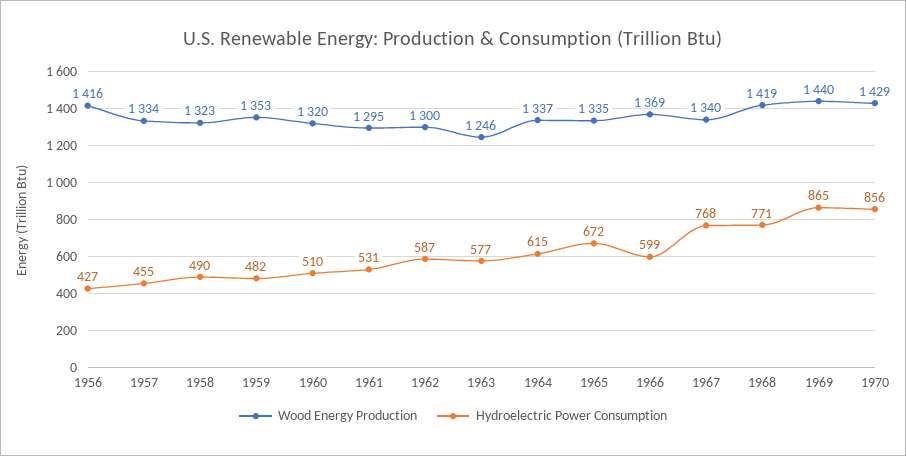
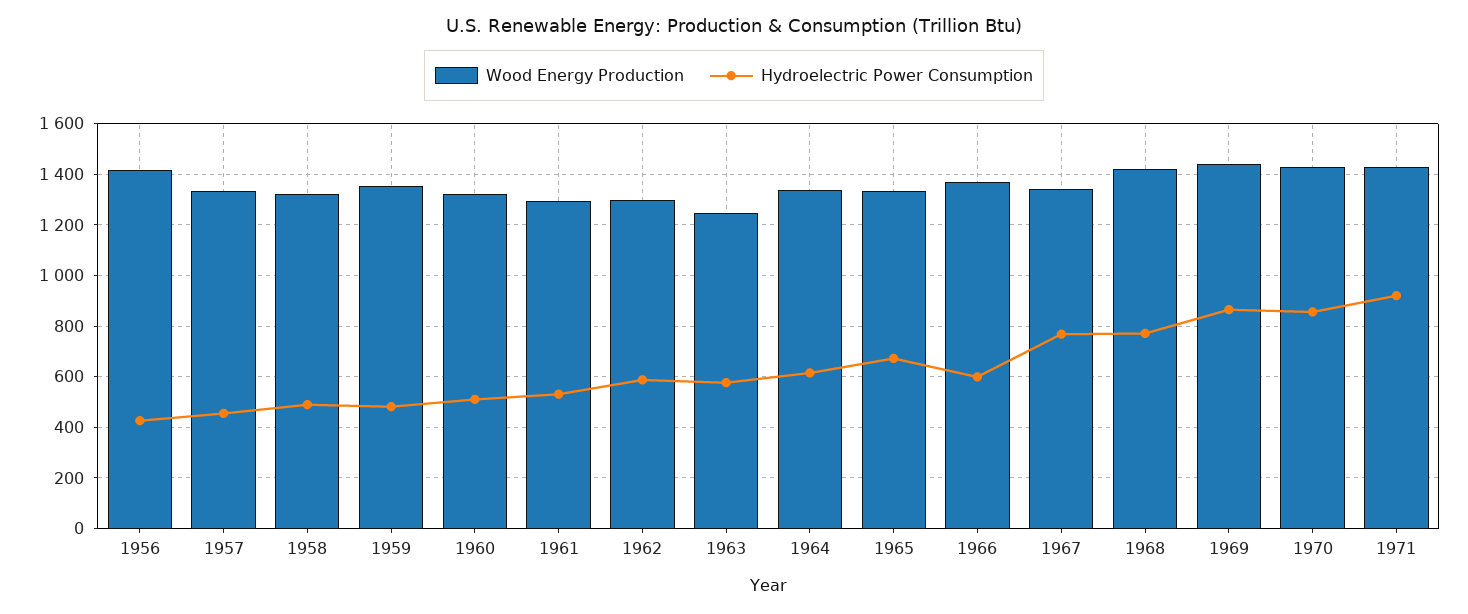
Wood Energy Production, 1971: none -> 1425
Hydroelectric Power Consumption, 1971: none -> 925

